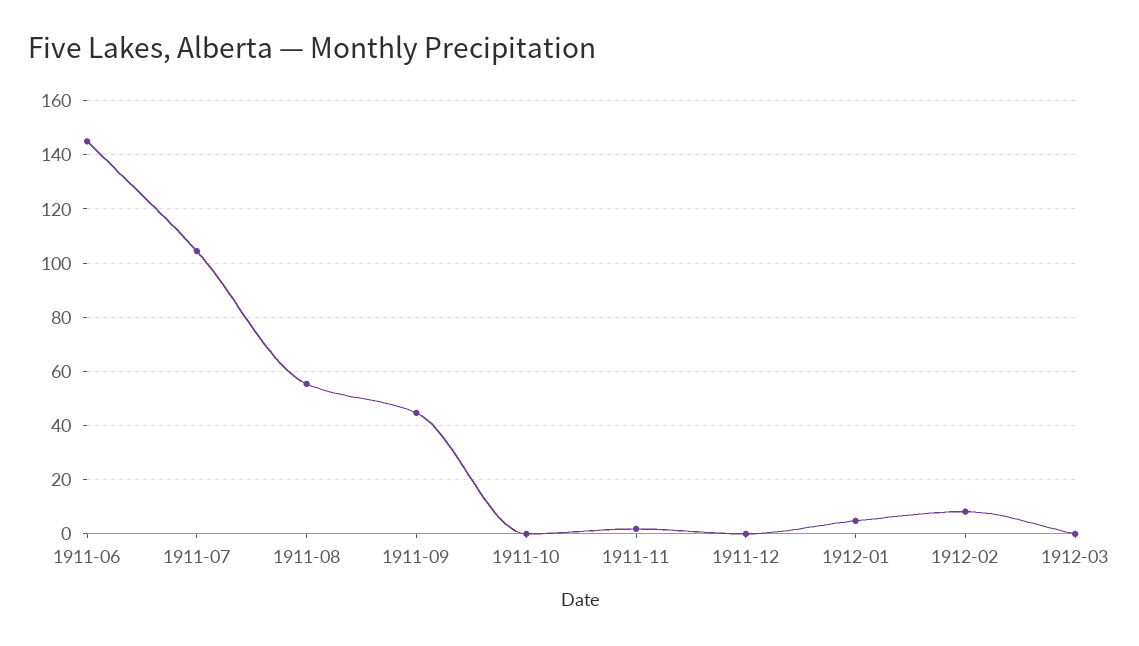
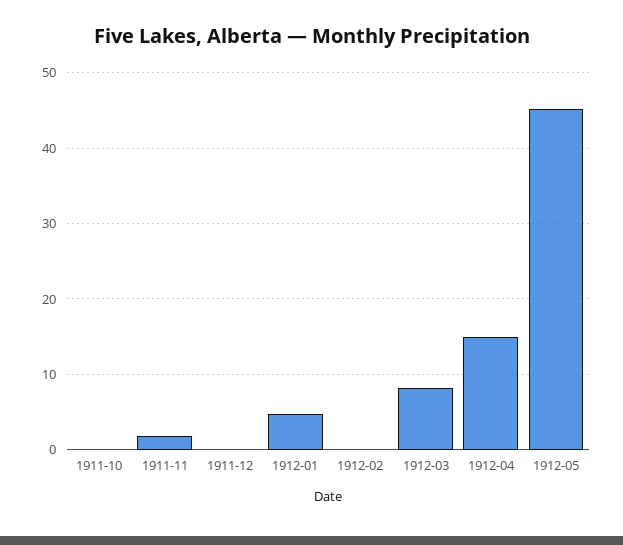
1911-06: 145 -> none
1911-07: 105 -> none
1911-08: 55 -> none
1911-09: 45 -> none
1912-02: 7.5 -> 0
1912-03: 0 -> 8
1912-04: none -> 15
1912-05: none -> 45

